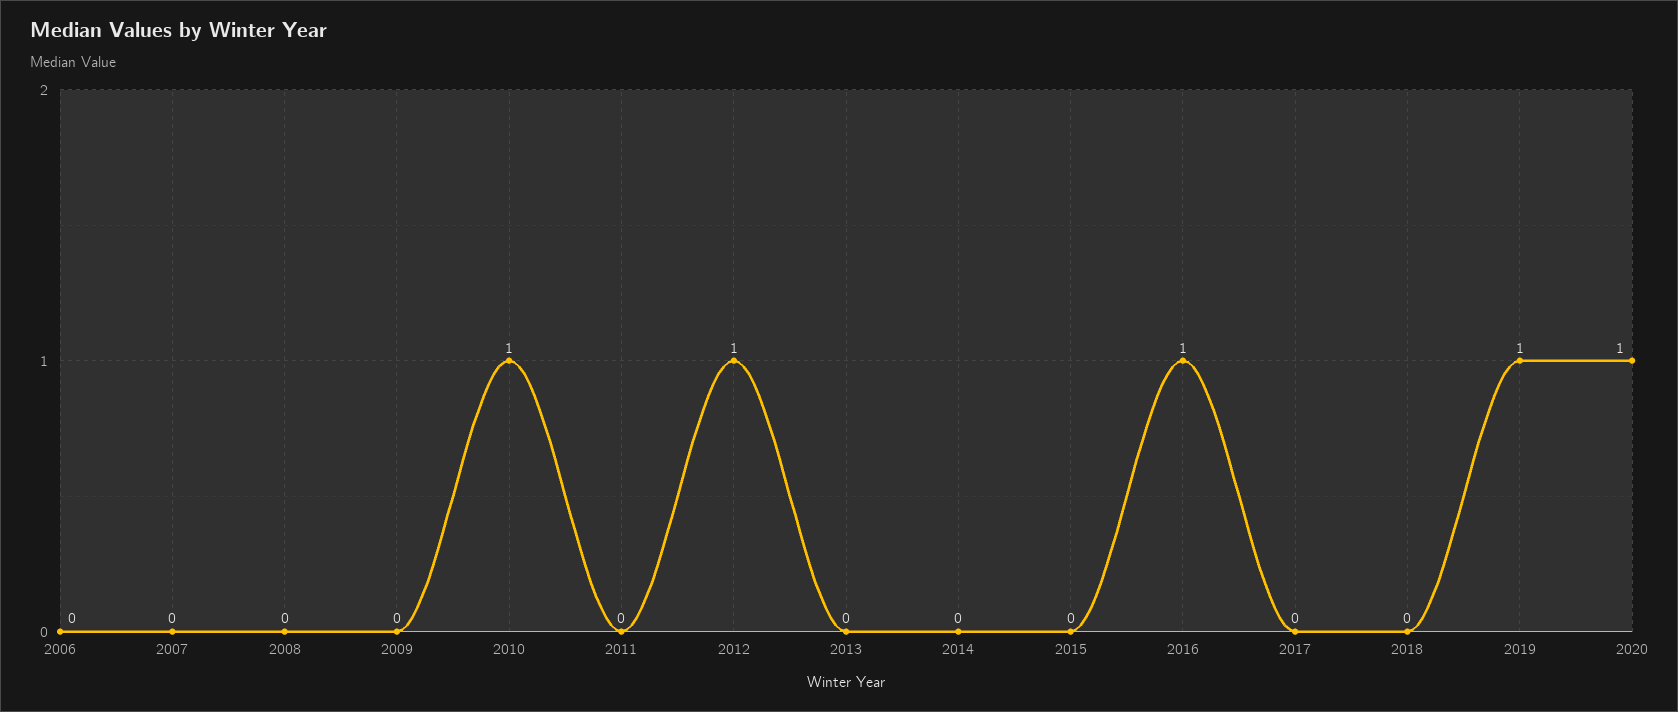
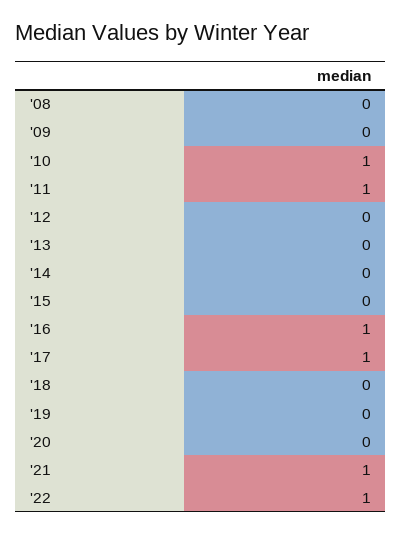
2006: 0 -> none
2007: 0 -> none
2011: 0 -> 1
2012: 1 -> 0
2017: 0 -> 1
2019: 1 -> 0
2020: 1 -> 0
'21: none -> 1
'22: none -> 1

